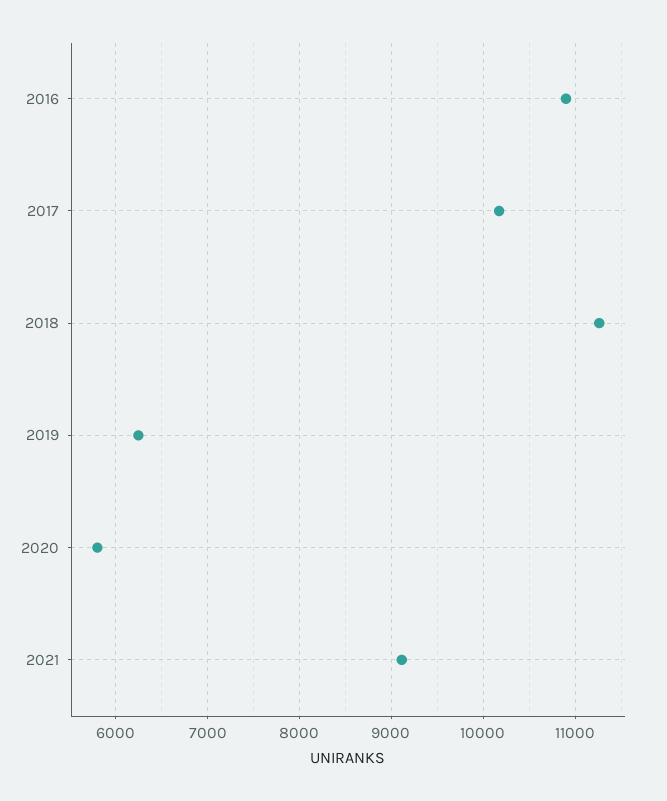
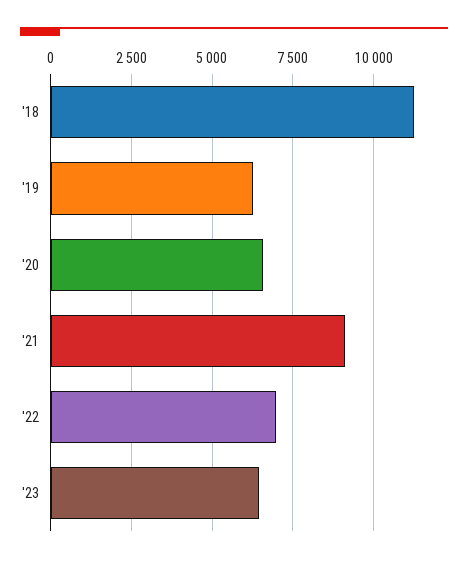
2016: 10900 -> none
2017: 10200 -> none
2020: 5800 -> 6500
'22: none -> 7000
'23: none -> 6500

